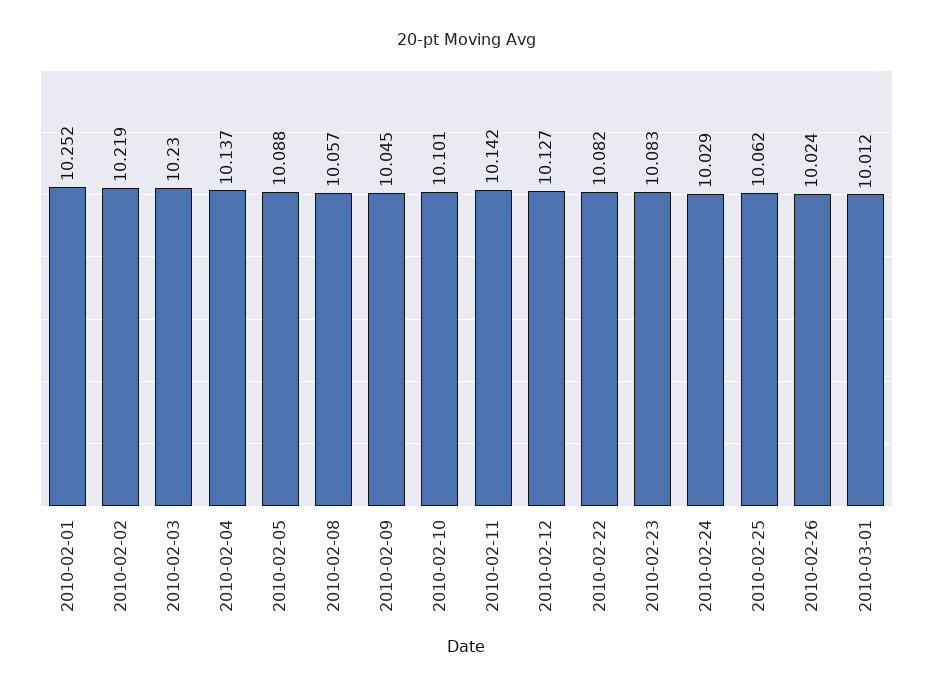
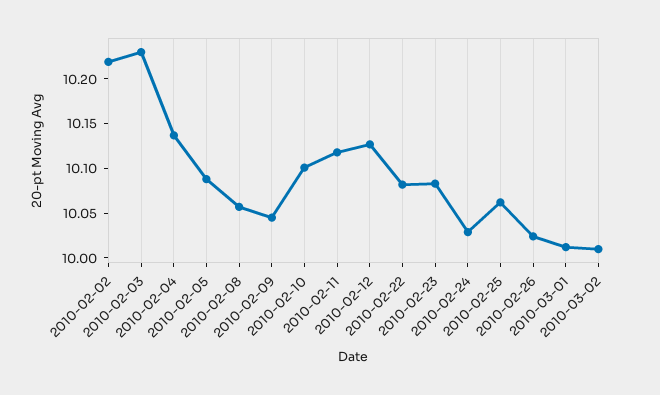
2010-02-01: 10.252 -> none
2010-02-11: 10.142 -> 10.12
2010-03-02: none -> 10.01

